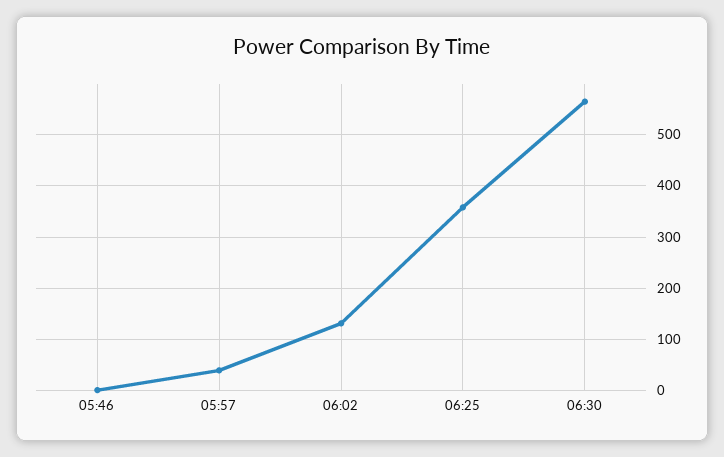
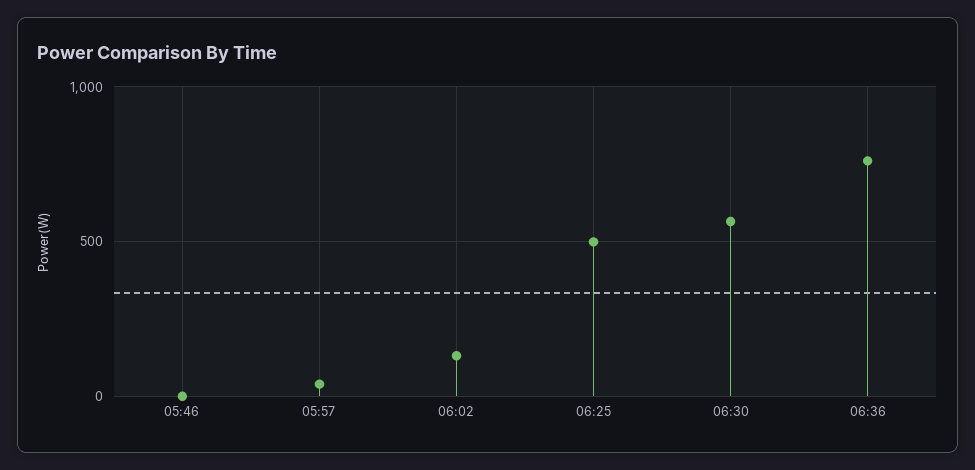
06:25: 360 -> 500
06:36: none -> 750

